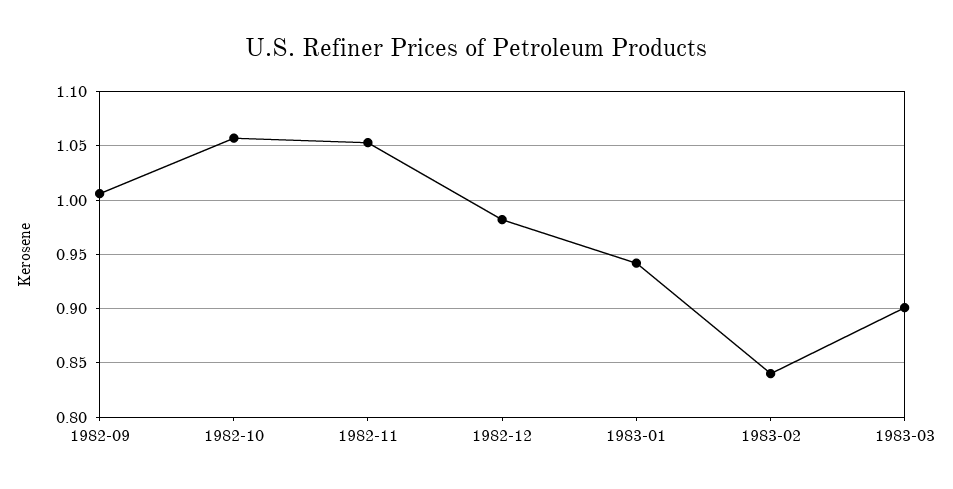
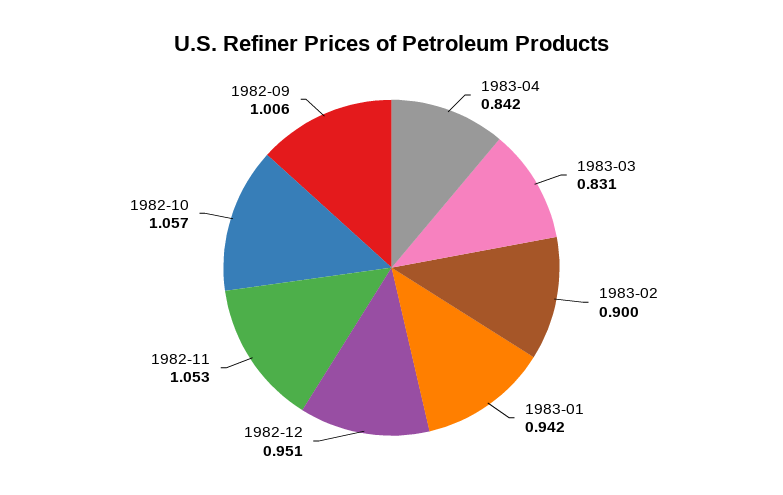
1982-12: 0.98 -> 0.951
1983-02: 0.84 -> 0.9
1983-03: 0.9 -> 0.831
1983-04: none -> 0.842

